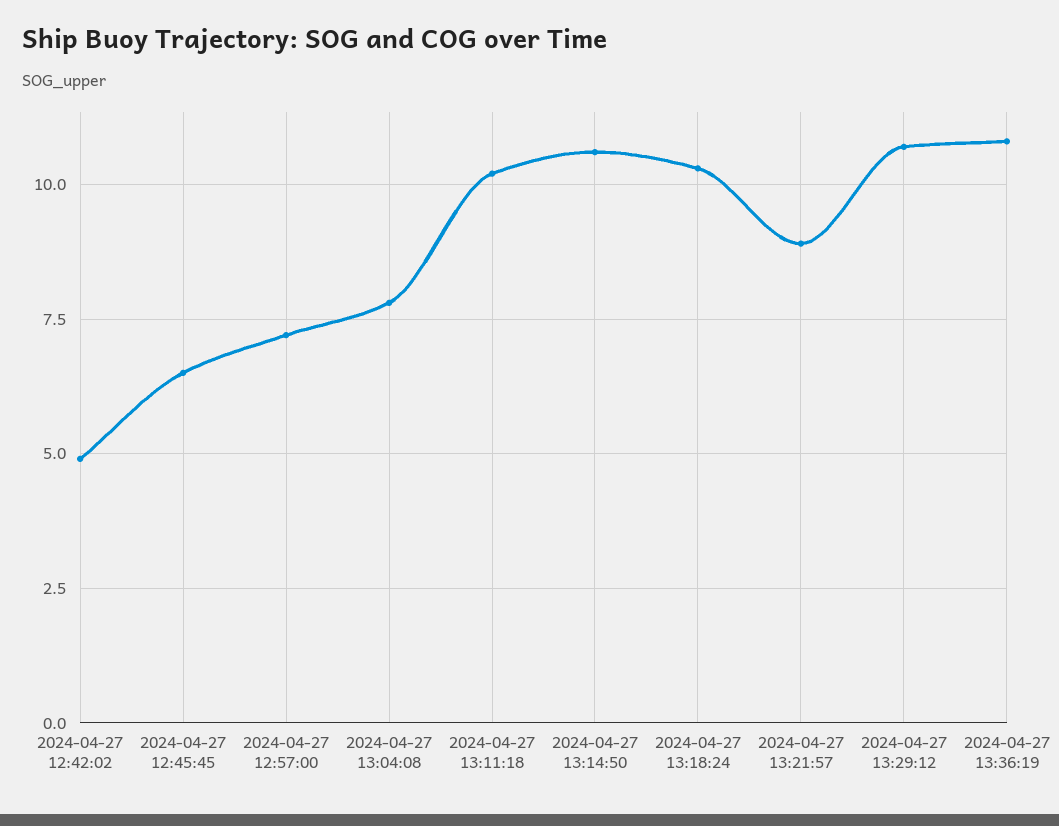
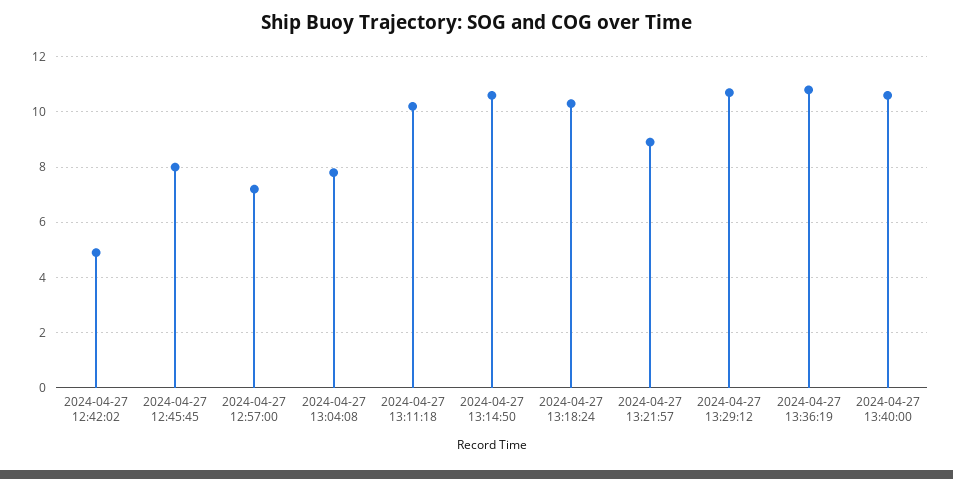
2024-04-27 12:45:45: 6.5 -> 8
2024-04-27 13:40:00: none -> 10.5

